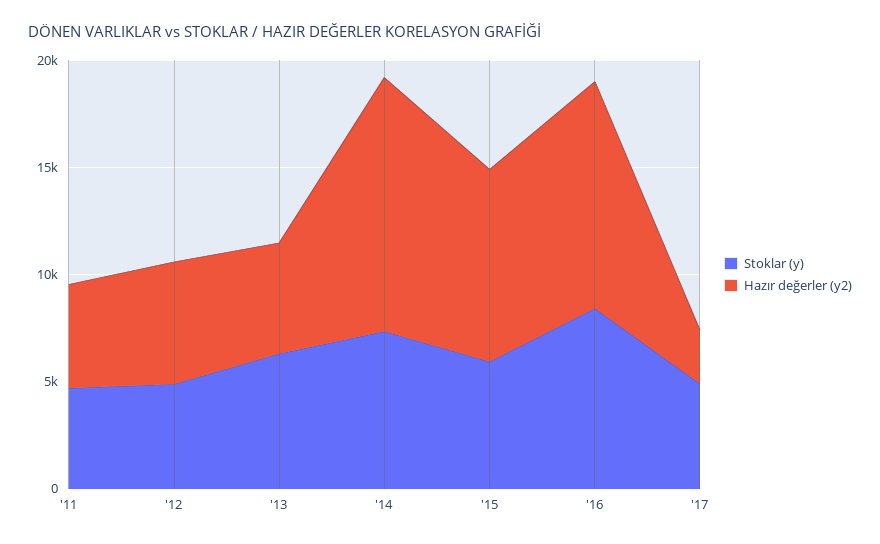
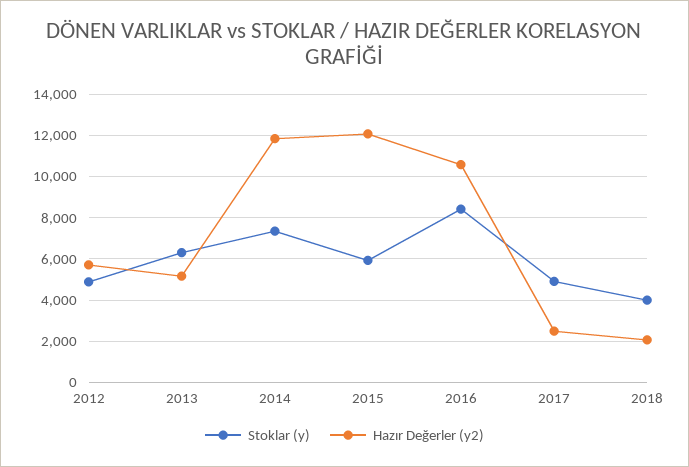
Stoklar (y), '11: 5000 -> none
Hazır değerler (y2), '11: 5000 -> none
Hazır değerler (y2), '15: 9000 -> 12000
Stoklar (y), 2018: none -> 4000
Hazır değerler (y2), 2018: none -> 2000

